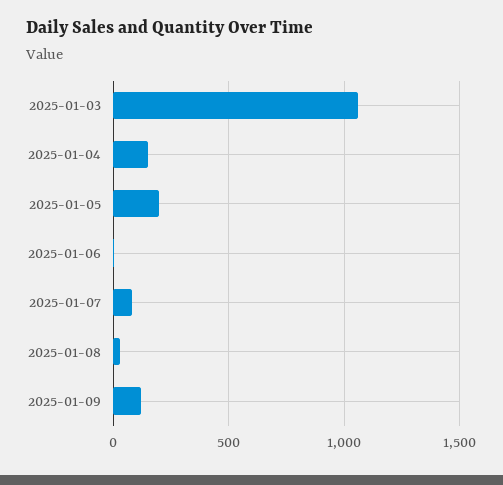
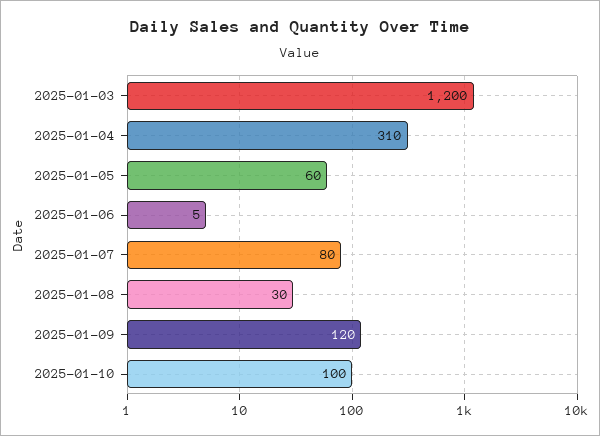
2025-01-03: 1050 -> 1200
2025-01-04: 150 -> 310
2025-01-05: 200 -> 60
2025-01-10: none -> 100

